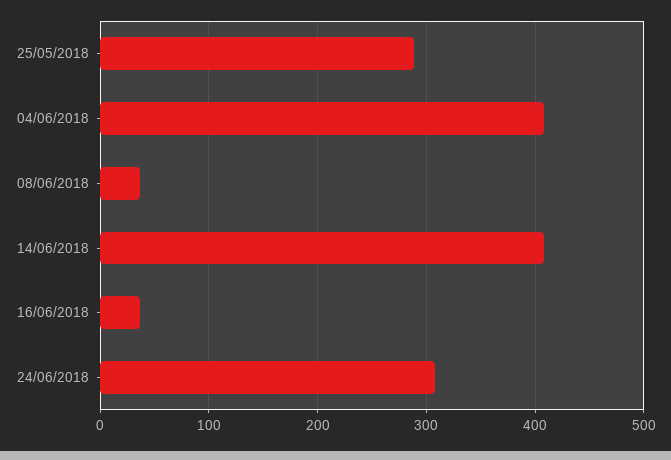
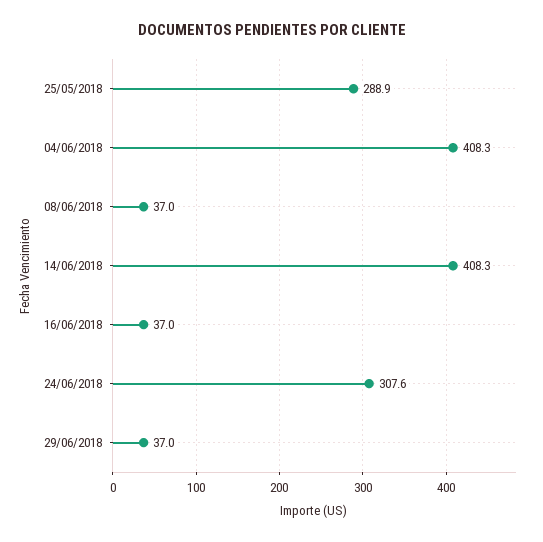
29/06/2018: none -> 37

